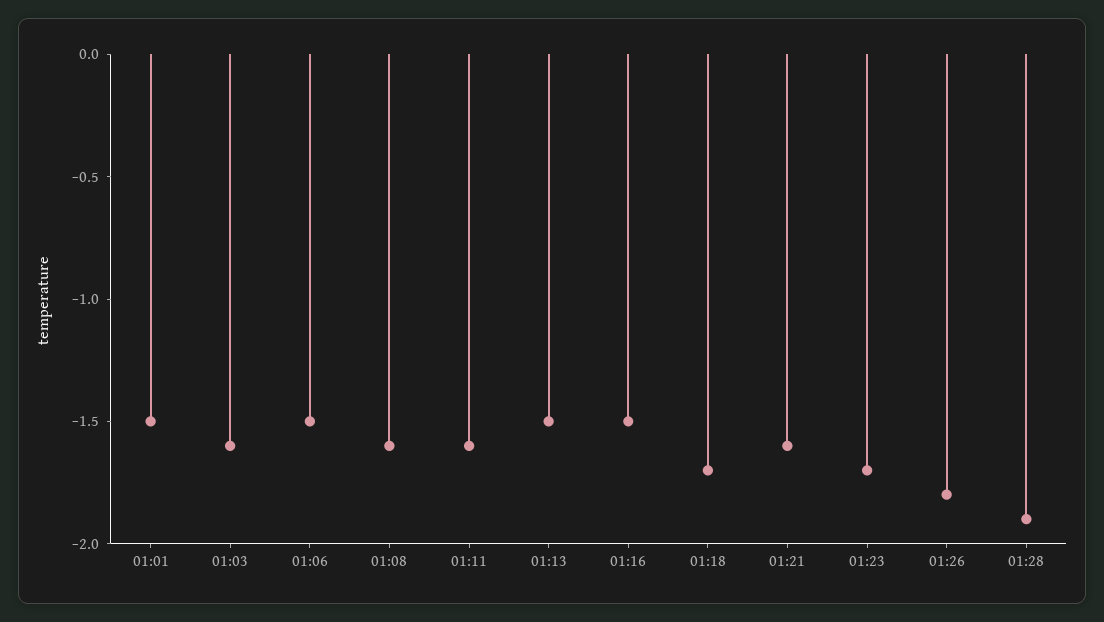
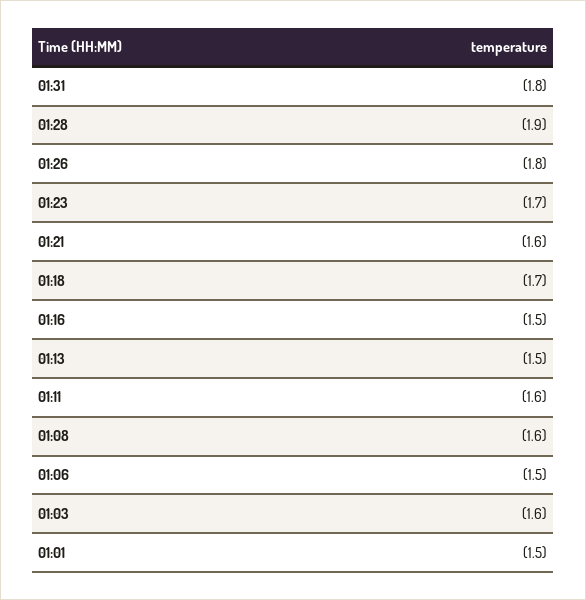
01:31: none -> -1.8

